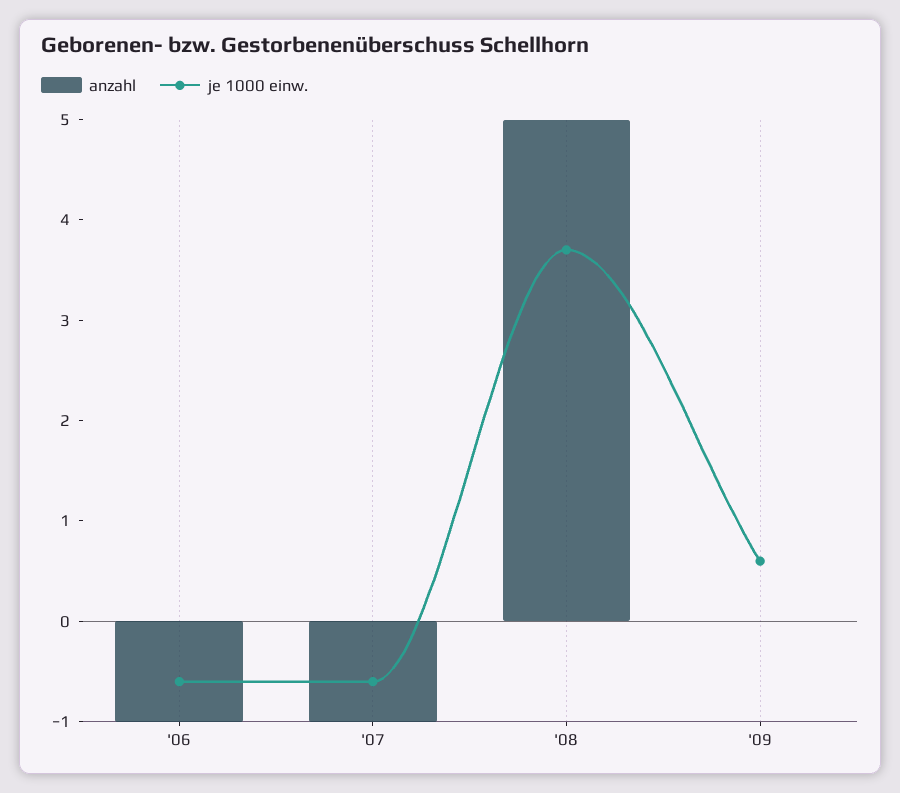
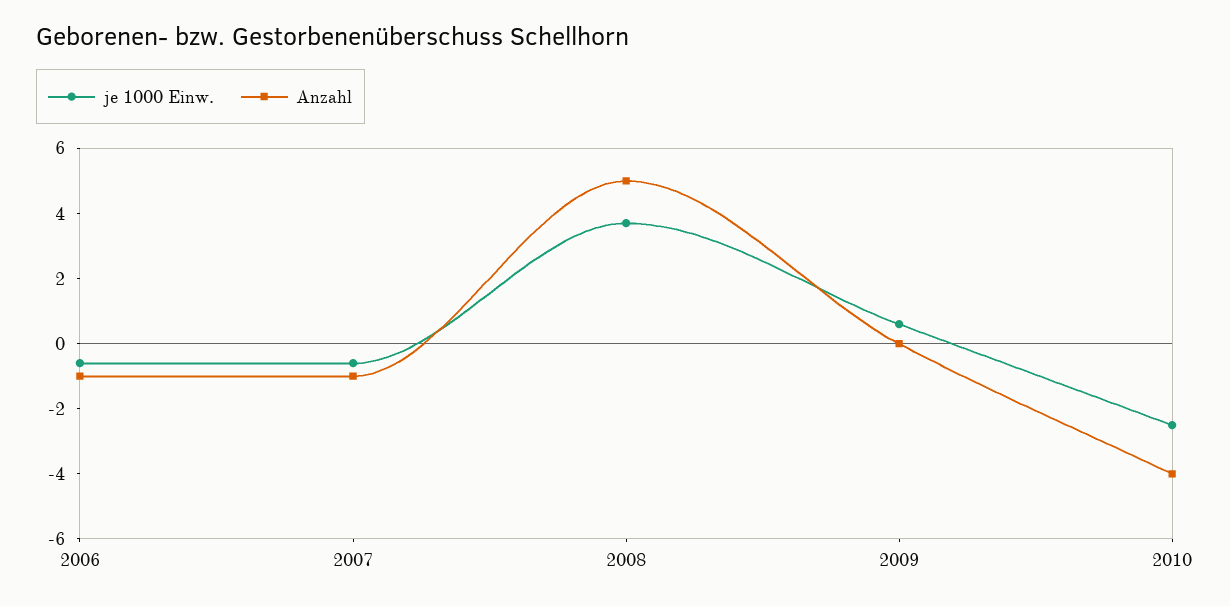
je 1000 einw., 2010: none -> -2.5
anzahl, 2010: none -> -4

